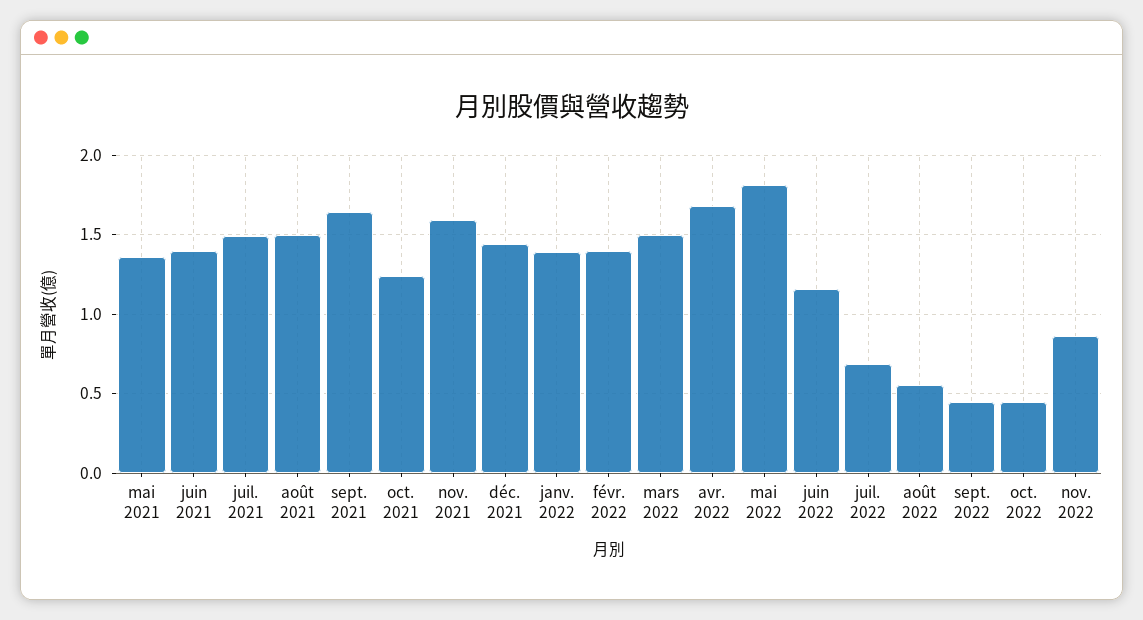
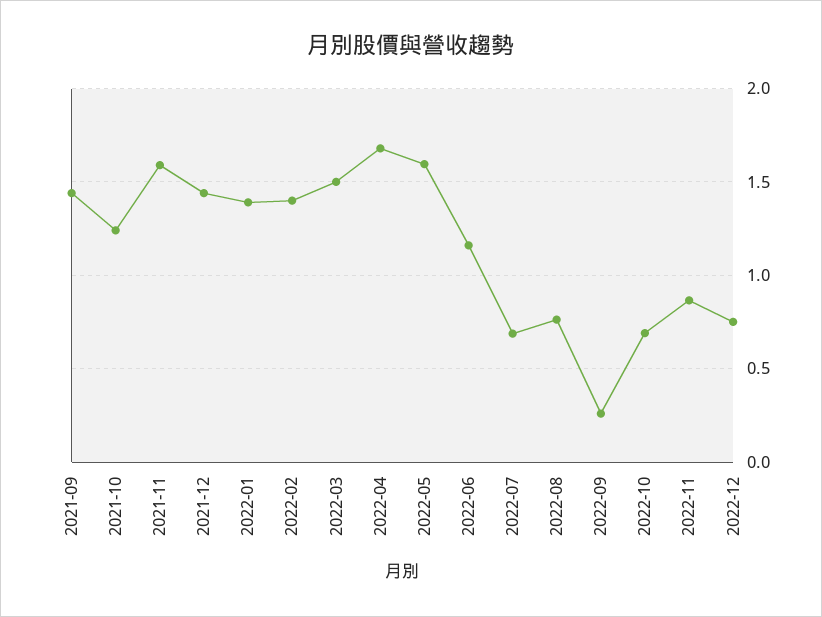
mai 2021: 1.35 -> none
juin 2021: 1.4 -> none
juil. 2021: 1.5 -> none
août 2021: 1.5 -> none
sept. 2021: 1.65 -> 1.45
mai 2022: 1.8 -> 1.6
août 2022: 0.55 -> 0.75
sept. 2022: 0.45 -> 0.25
oct. 2022: 0.45 -> 0.7
2022-12: none -> 0.75

